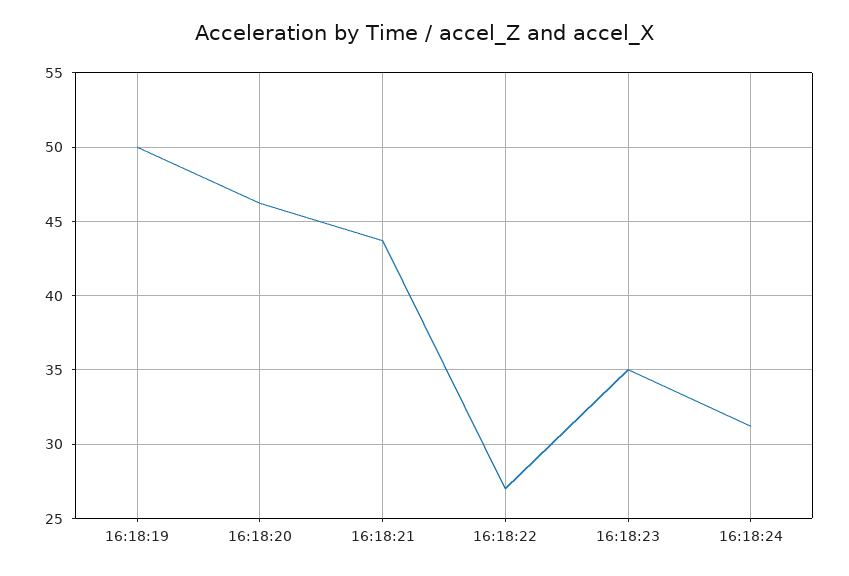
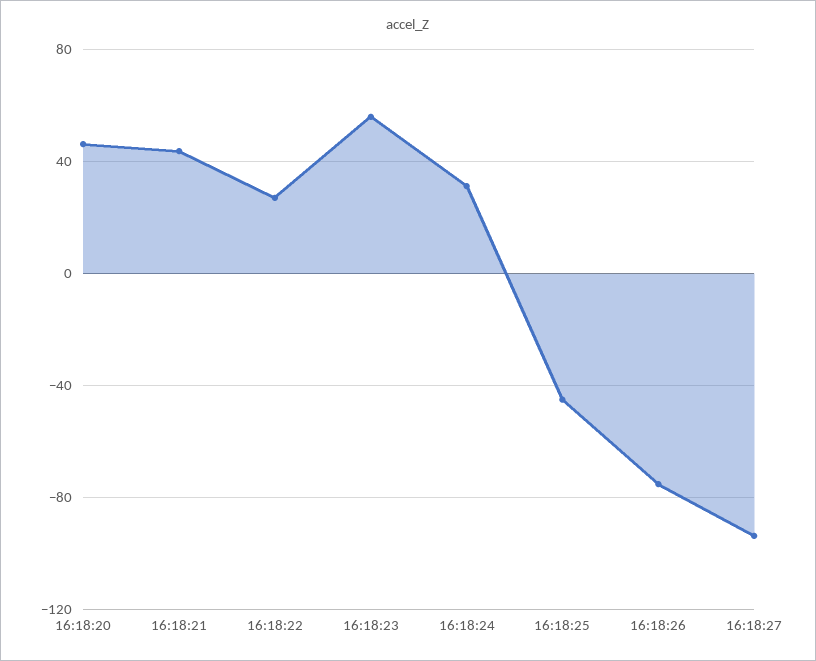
16:18:19: 50 -> none
16:18:23: 35 -> 55
16:18:25: none -> -45
16:18:26: none -> -75
16:18:27: none -> -95

